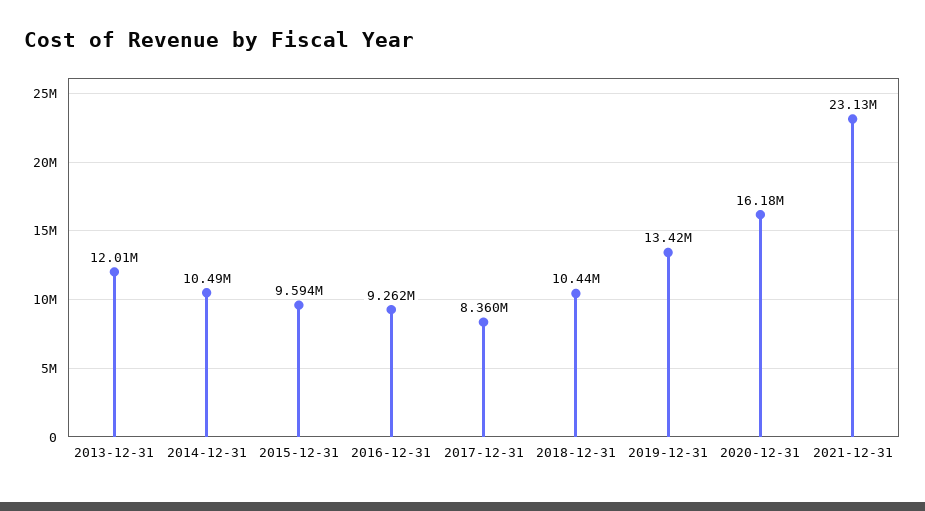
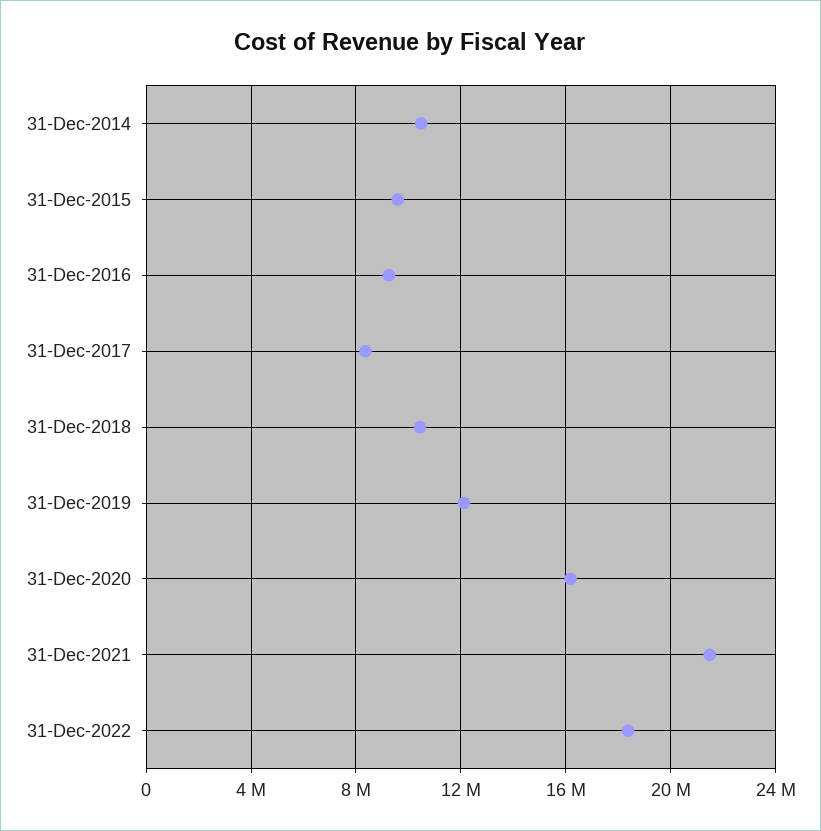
2013-12-31: 12010000 -> none
2019-12-31: 13420000 -> 12000000
2021-12-31: 23130000 -> 21500000
31-Dec-2022: none -> 18500000

